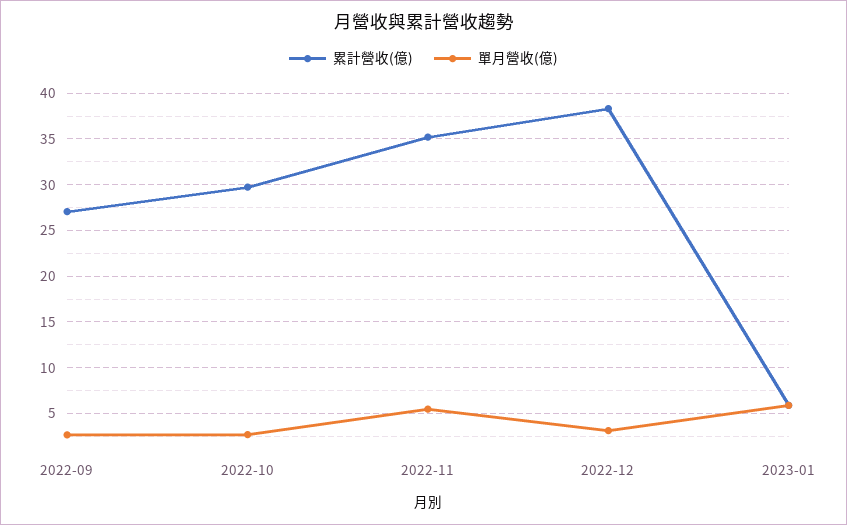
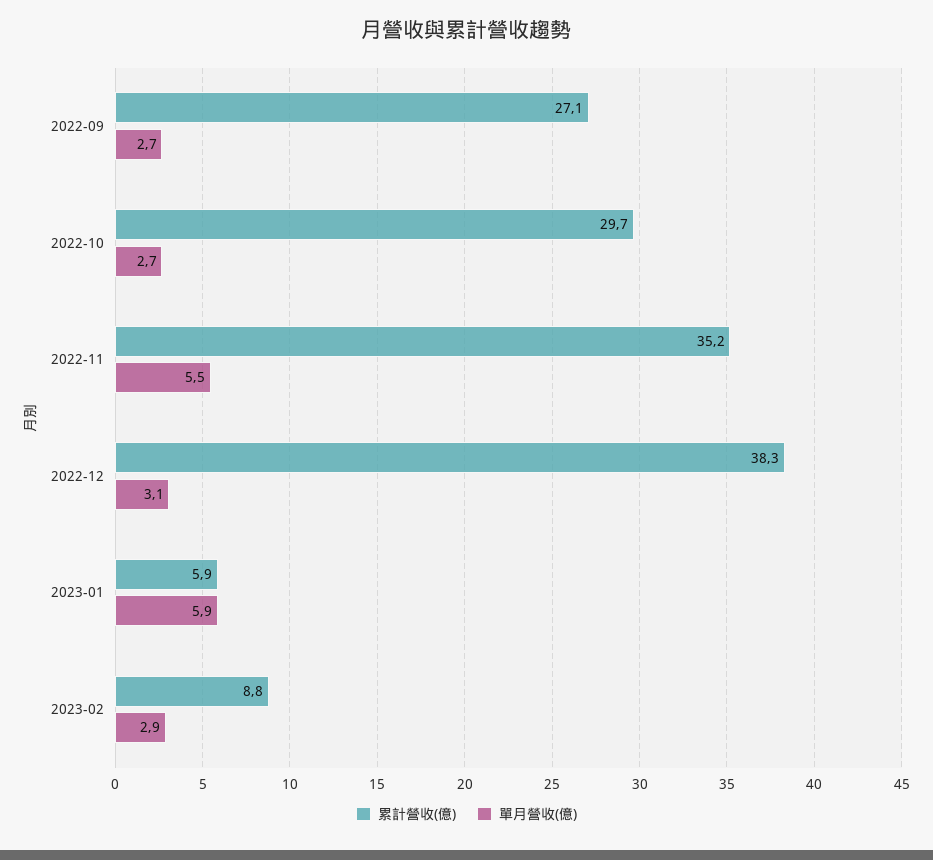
累計營收(億), 2023-02: none -> 8.8
單月營收(億), 2023-02: none -> 2.9

